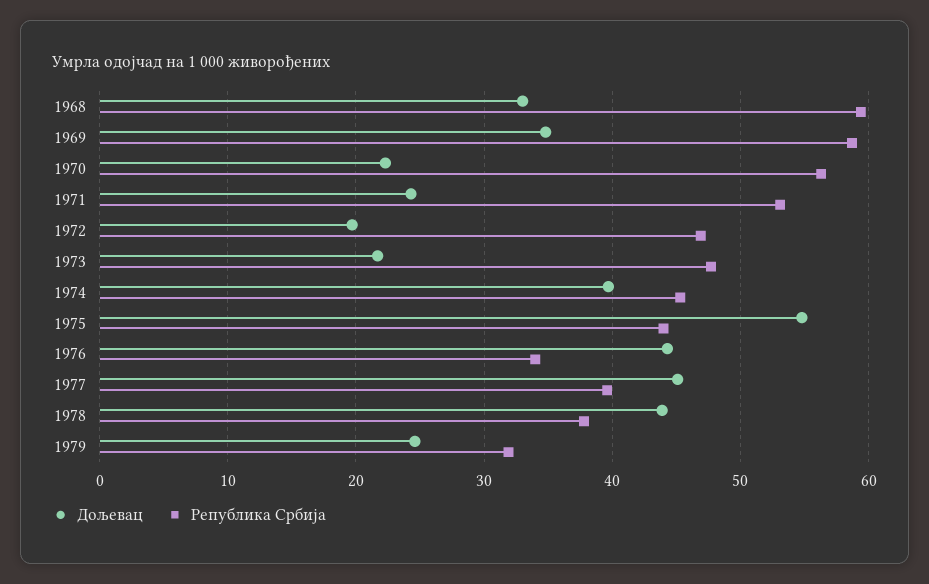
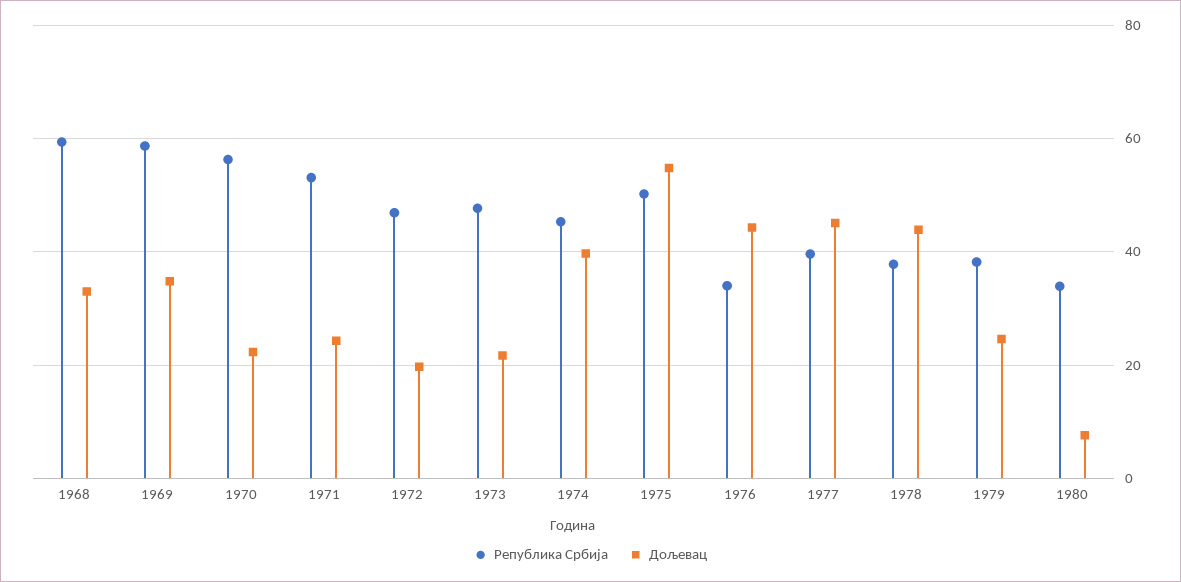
Република Србија, 1975: 44 -> 50
Република Србија, 1979: 32 -> 38
Република Србија, 1980: none -> 34
Дољевац, 1980: none -> 8

